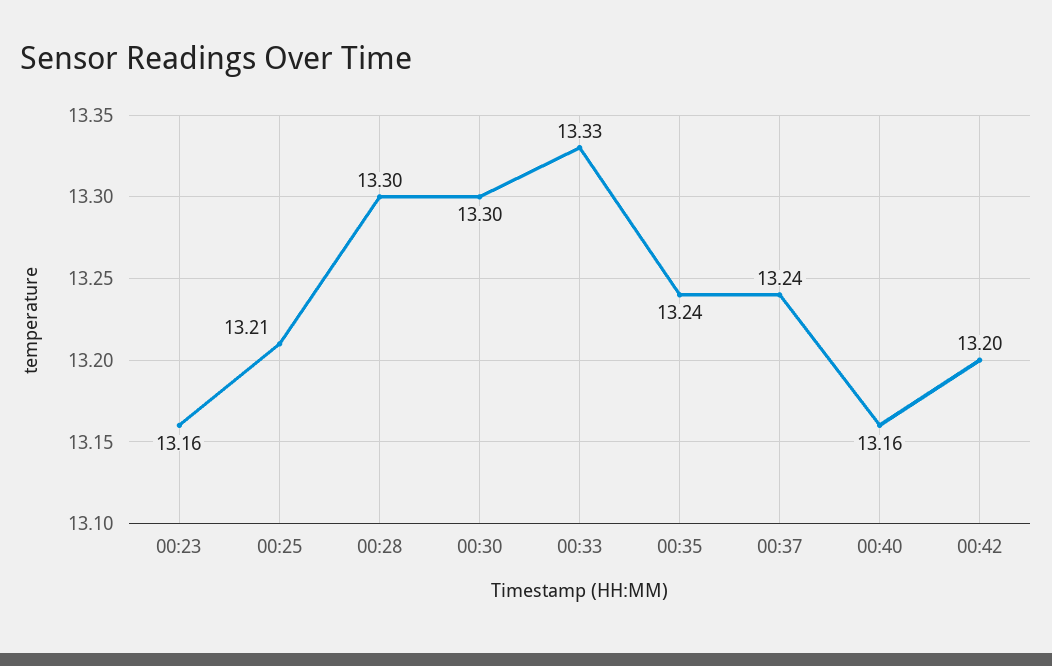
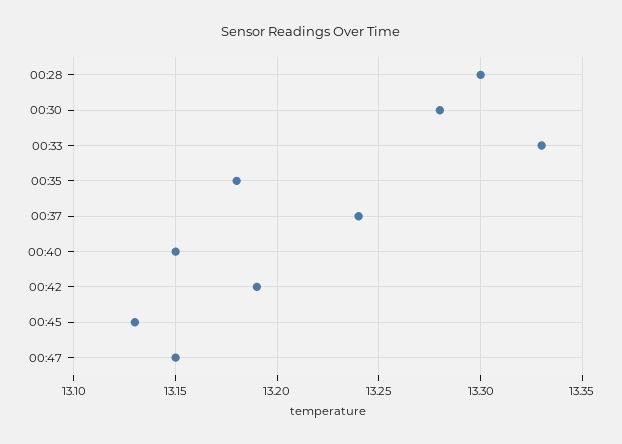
00:23: 13.16 -> none
00:25: 13.21 -> none
00:30: 13.3 -> 13.28
00:35: 13.24 -> 13.18
00:40: 13.16 -> 13.15
00:42: 13.2 -> 13.19
00:45: none -> 13.13
00:47: none -> 13.15

